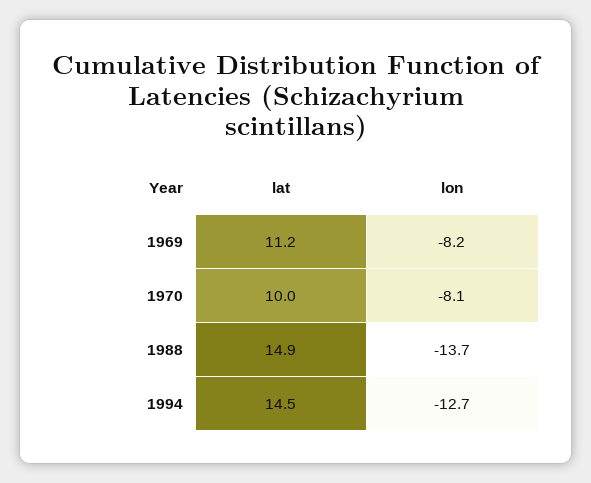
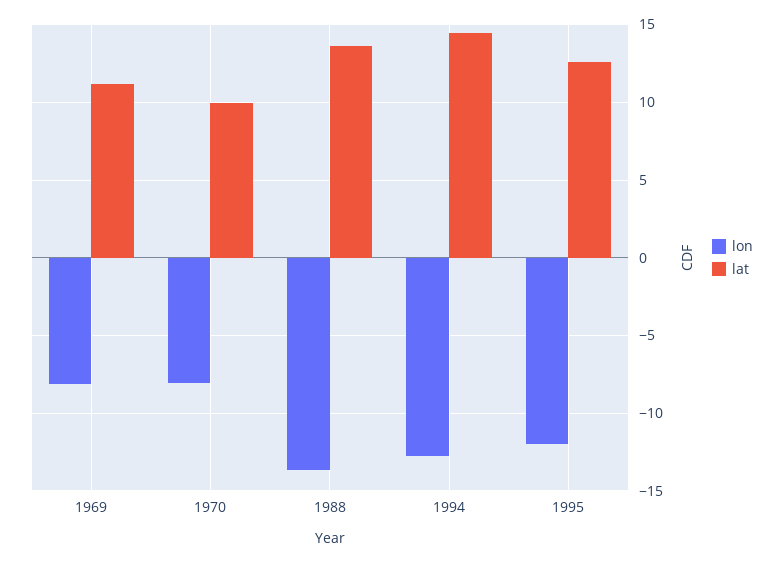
lat, 1988: 14.9 -> 13.5
lon, 1995: none -> -12
lat, 1995: none -> 12.5

